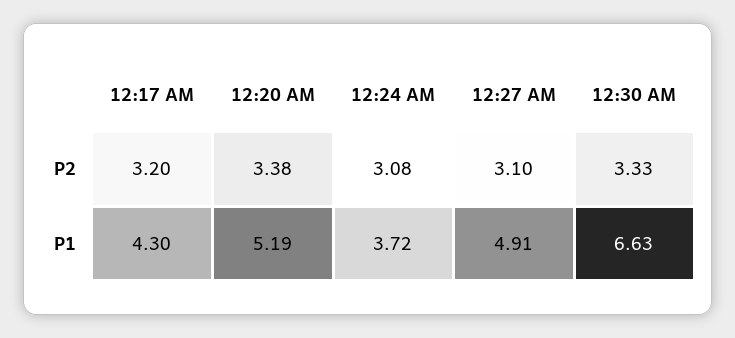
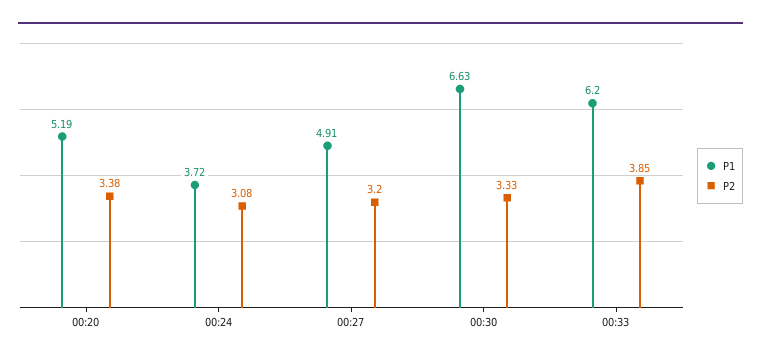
P2, 12:17 AM: 3.2 -> none
P2, 12:27 AM: 3.1 -> 3.2
P1, 12:17 AM: 4.3 -> none
P1, 00:33: none -> 6.2
P2, 00:33: none -> 3.85

